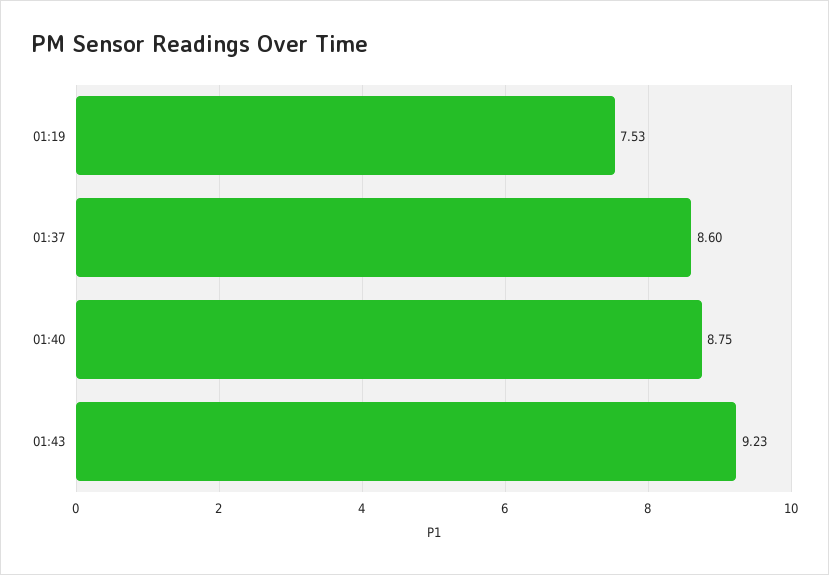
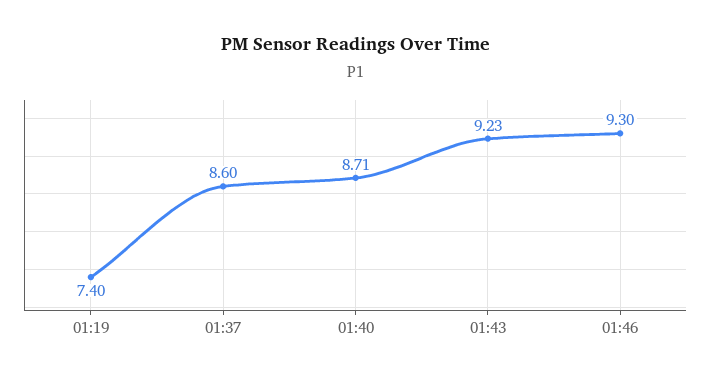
01:19: 7.53 -> 7.4
01:40: 8.75 -> 8.71
01:46: none -> 9.3

